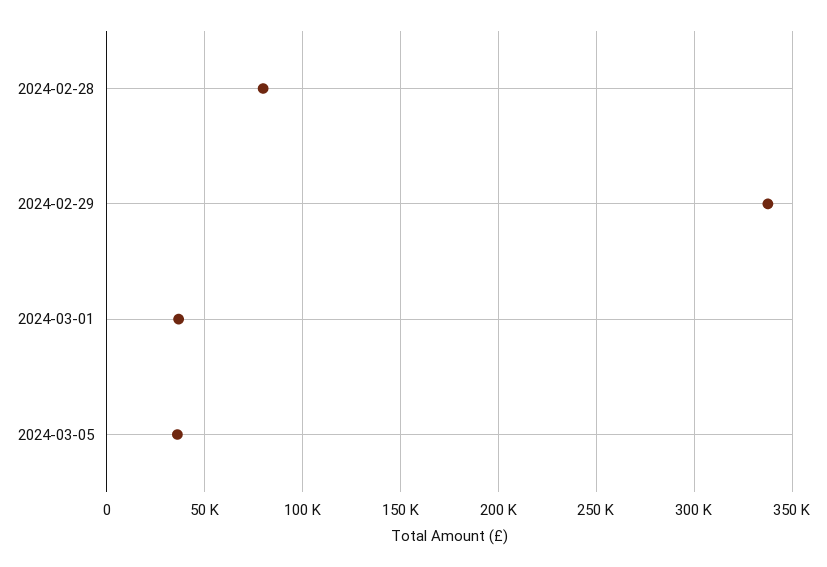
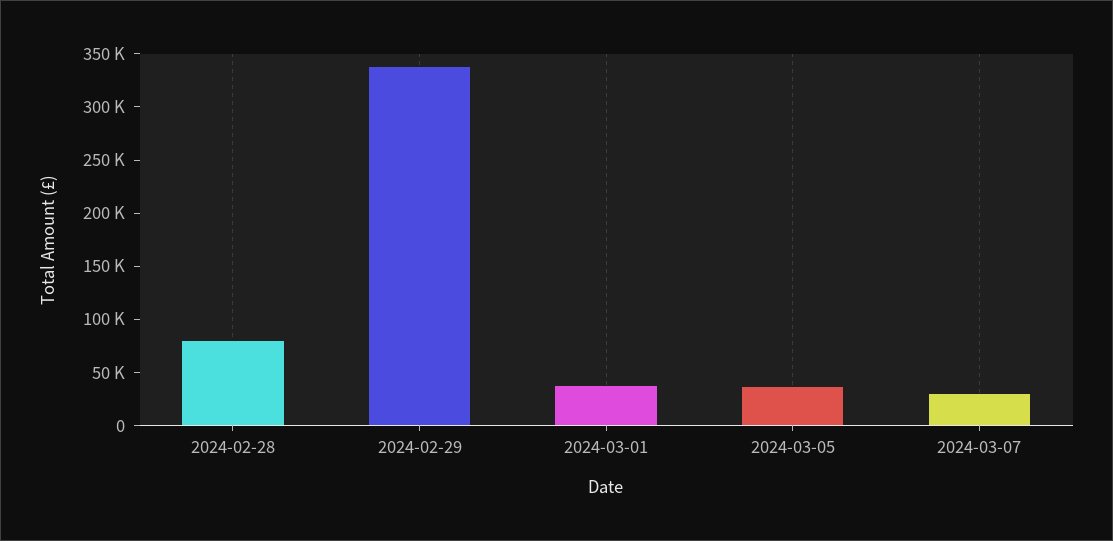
2024-03-07: none -> 30000

